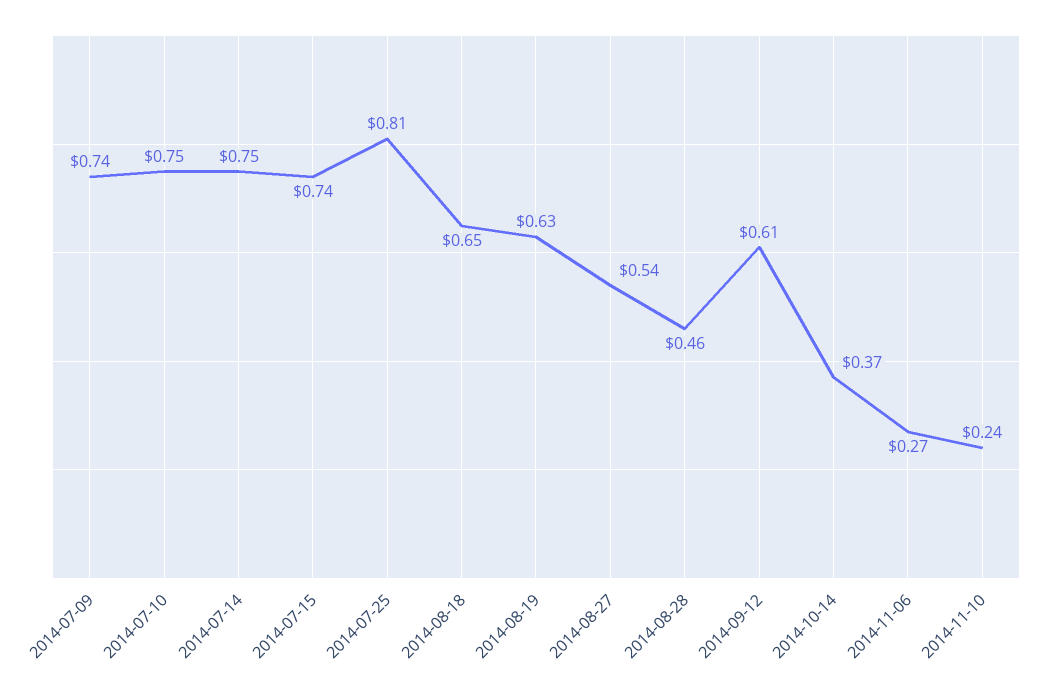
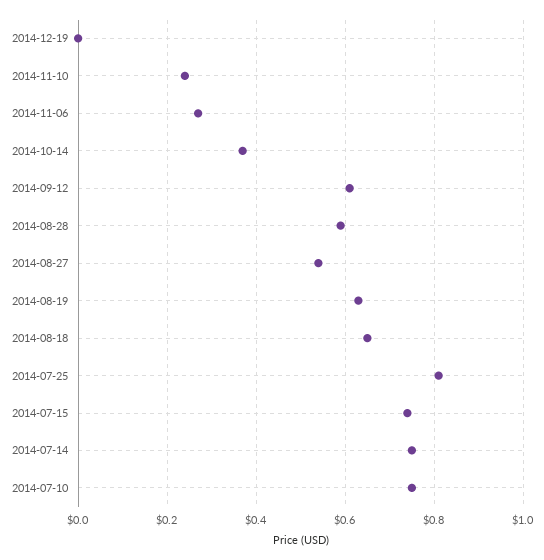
2014-07-09: 0.74 -> none
2014-08-28: 0.46 -> 0.6
2014-12-19: none -> 0

